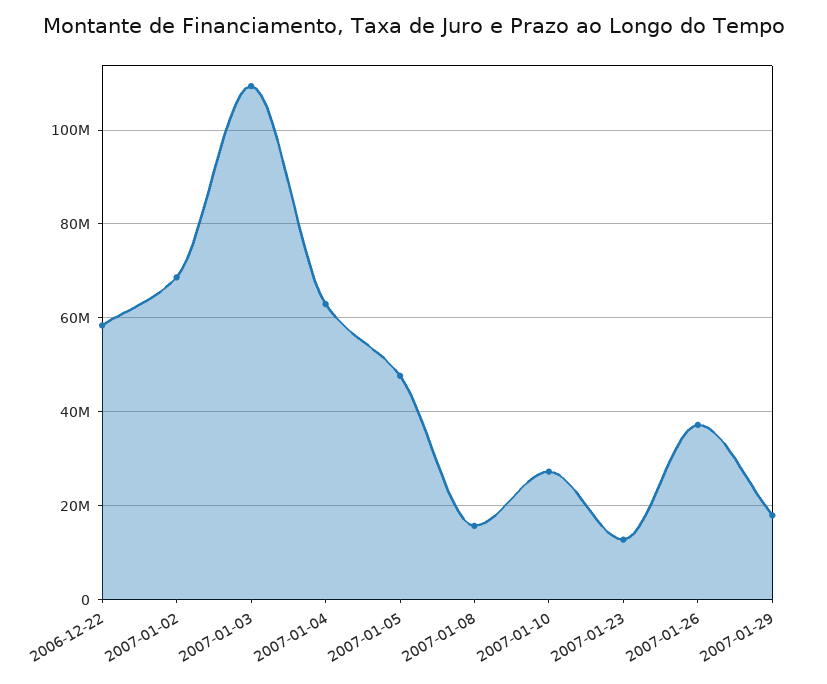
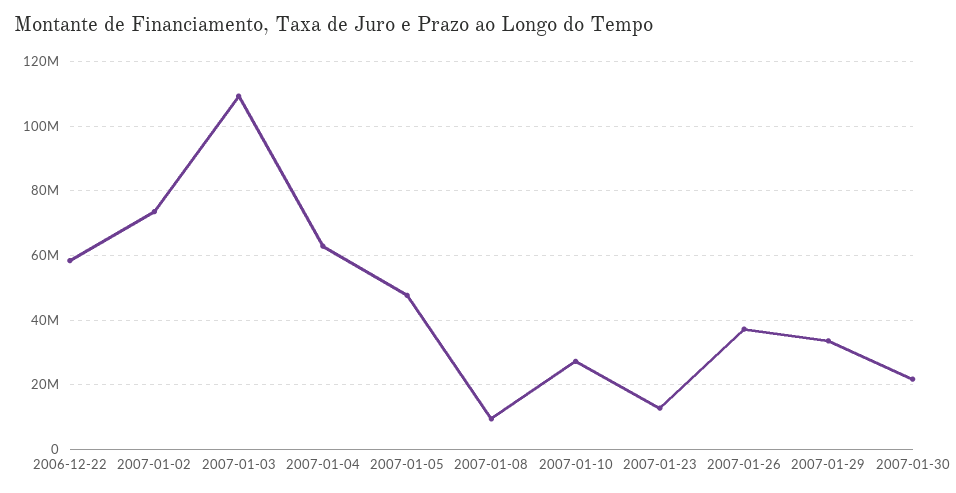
2007-01-02: 68000000 -> 74000000
2007-01-08: 16000000 -> 10000000
2007-01-29: 18000000 -> 34000000
2007-01-30: none -> 22000000

